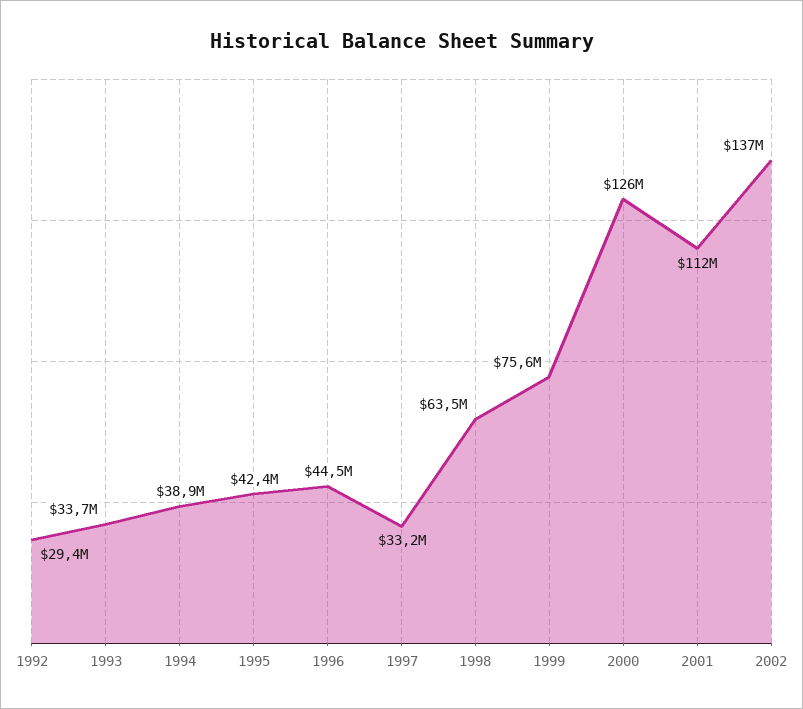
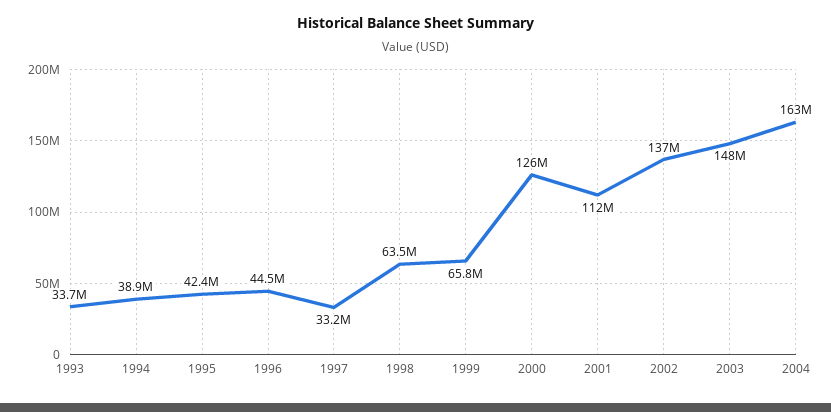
1992: 29400000 -> none
1999: 75600000 -> 65800000
2003: none -> 148000000
2004: none -> 163000000

